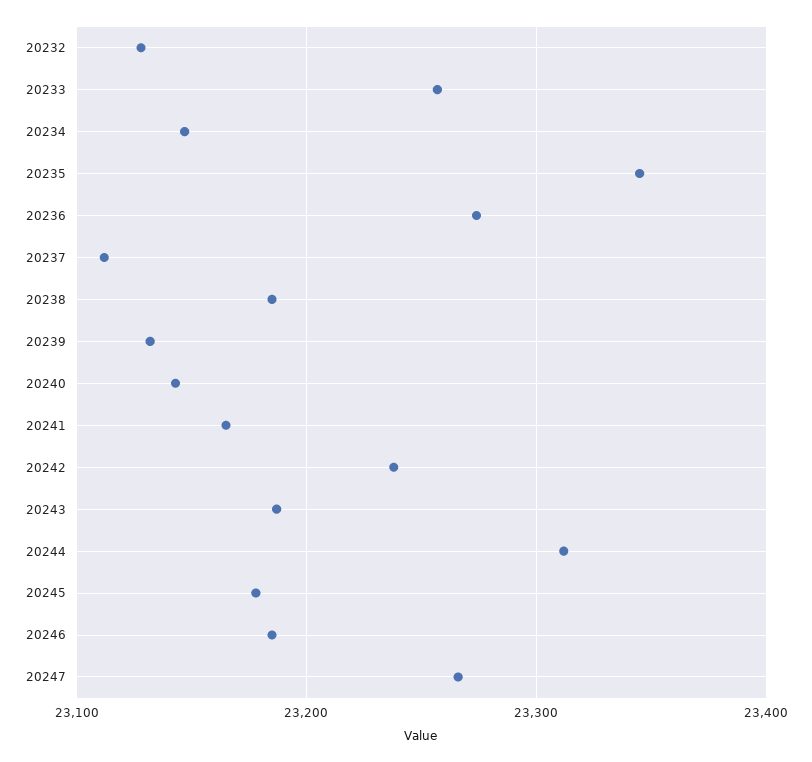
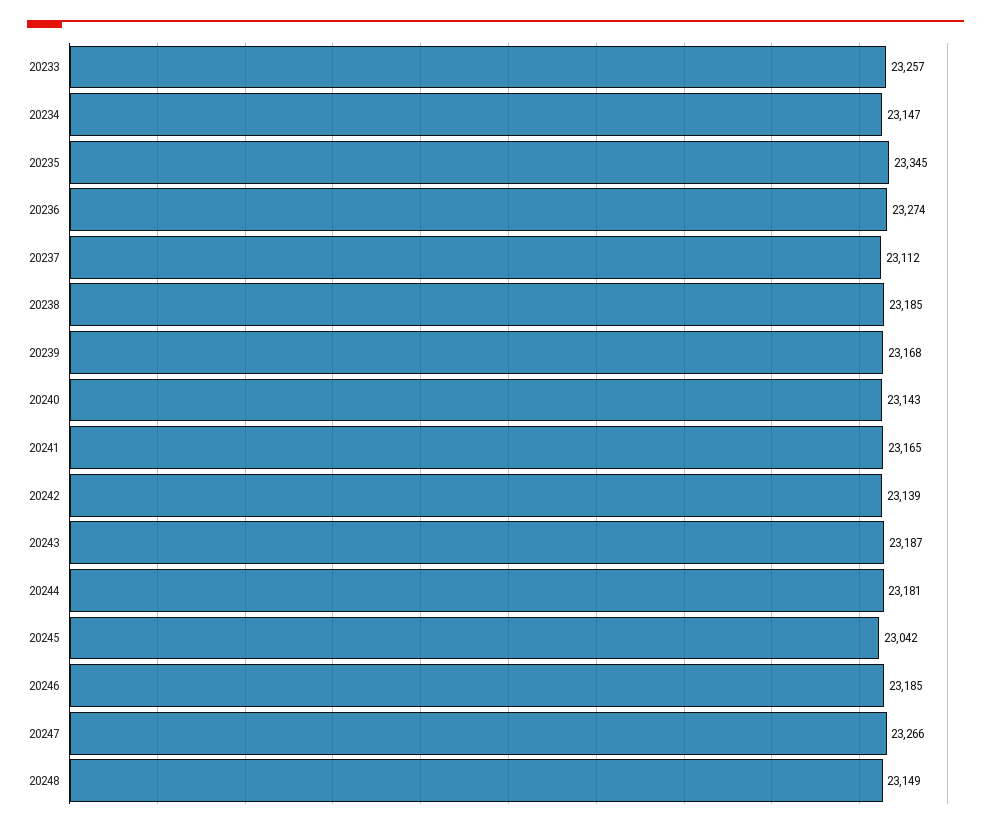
20232: 23130 -> none
20239: 23130 -> 23168
20242: 23240 -> 23139
20244: 23310 -> 23181
20245: 23180 -> 23042
20248: none -> 23149

